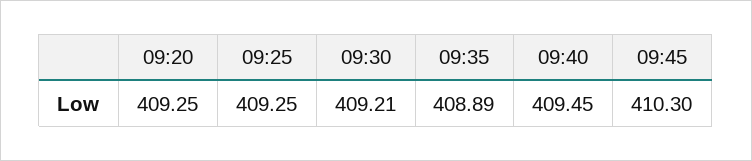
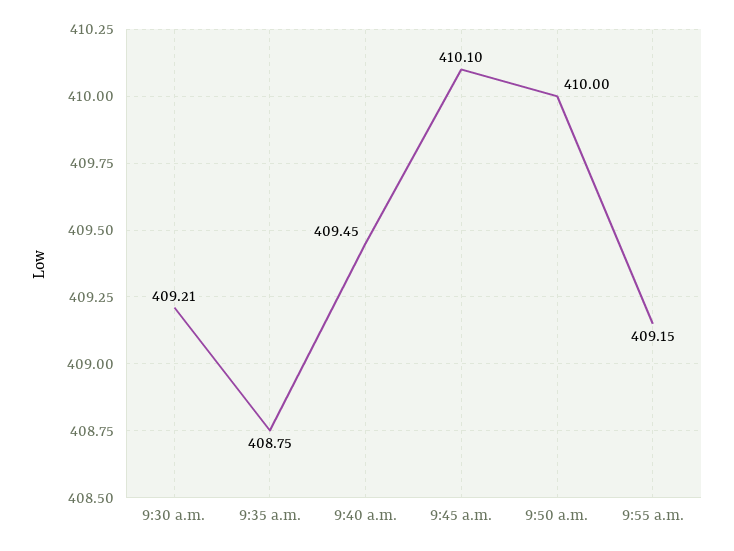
09:20: 409.25 -> none
09:25: 409.25 -> none
09:35: 408.89 -> 408.75
09:45: 410.3 -> 410.1
9:50 a.m.: none -> 410
9:55 a.m.: none -> 409.15

